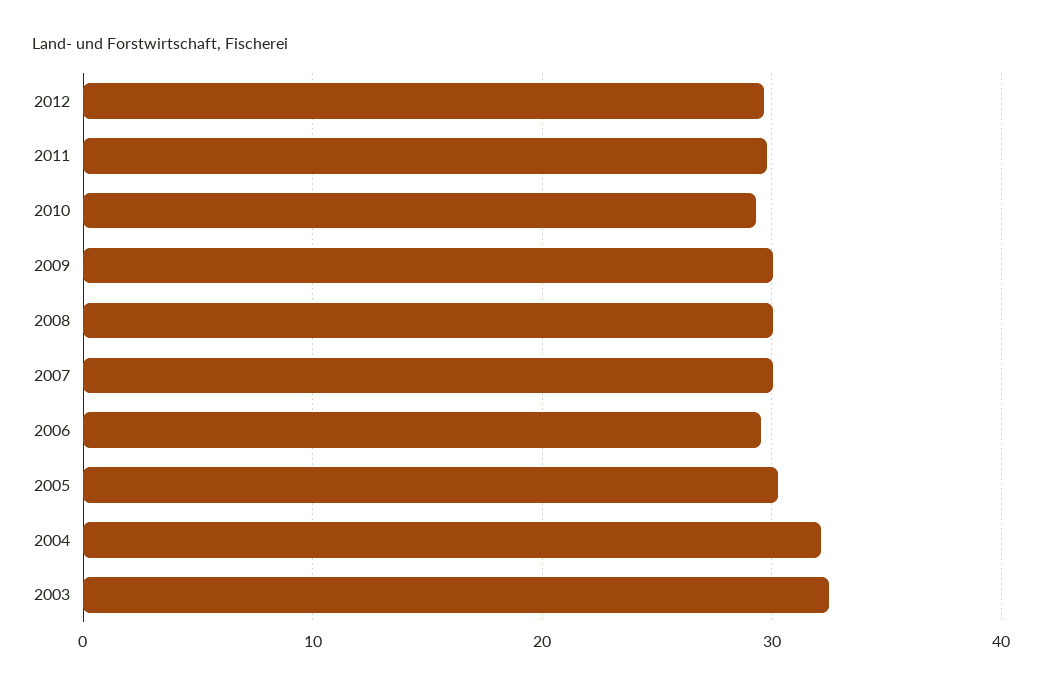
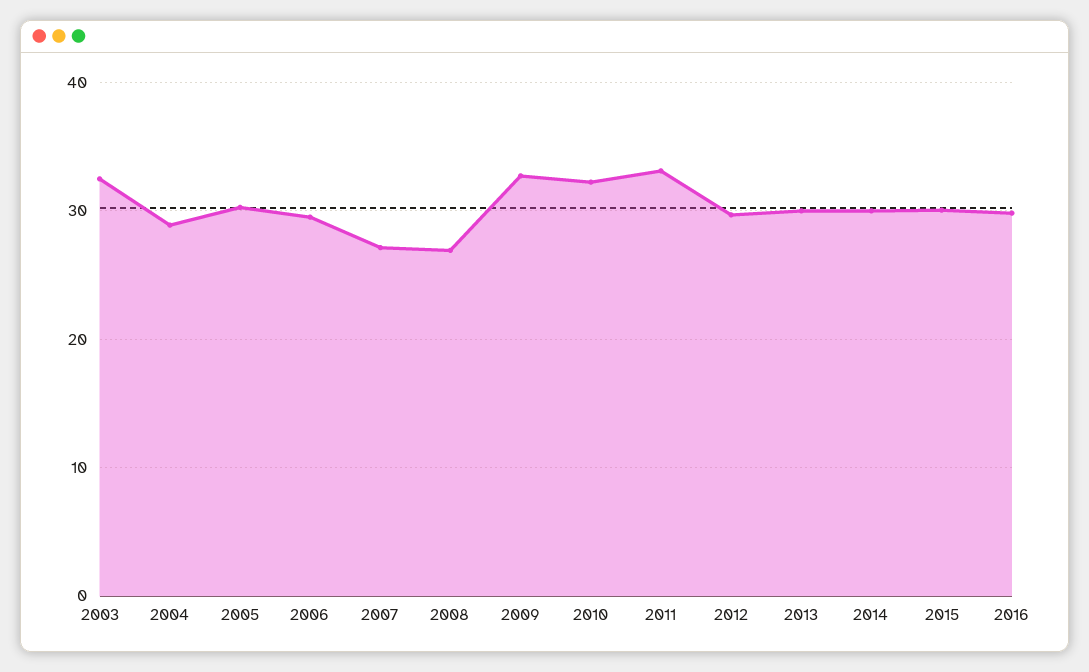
2011: 30 -> 33
2010: 29 -> 32
2009: 30 -> 33
2008: 30 -> 27
2007: 30 -> 27
2004: 32 -> 29
2013: none -> 30
2014: none -> 30
2015: none -> 30
2016: none -> 30

